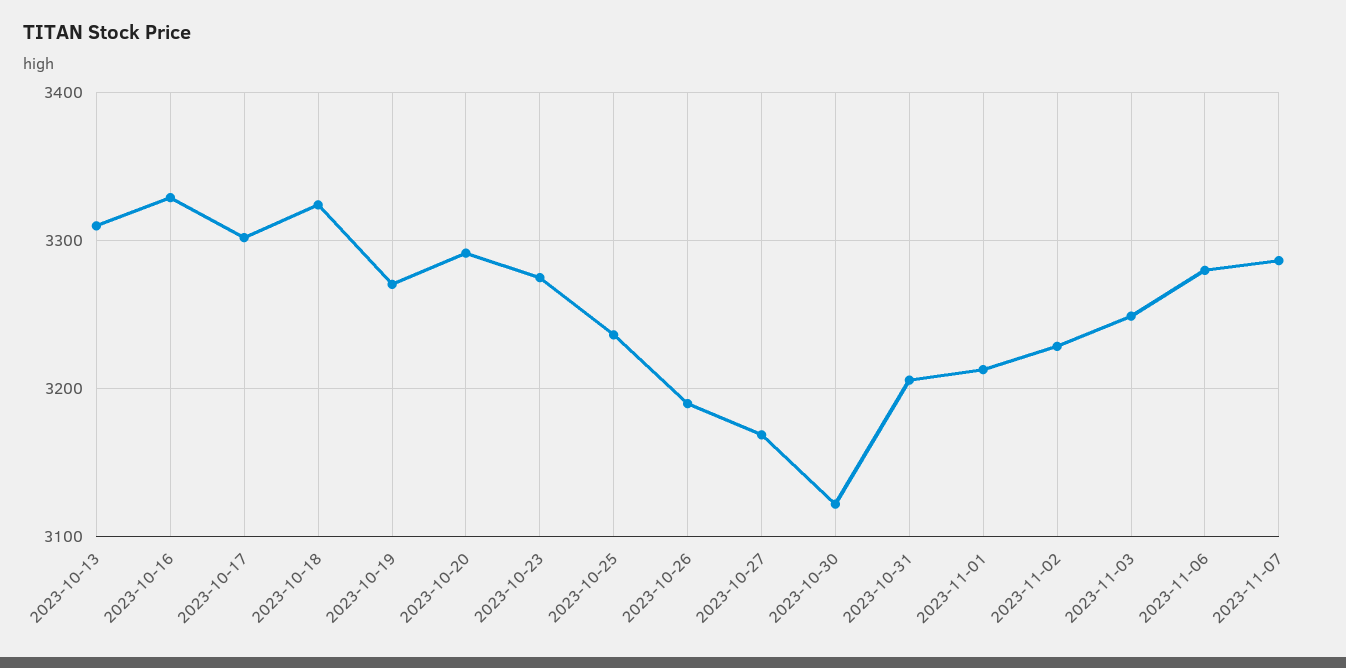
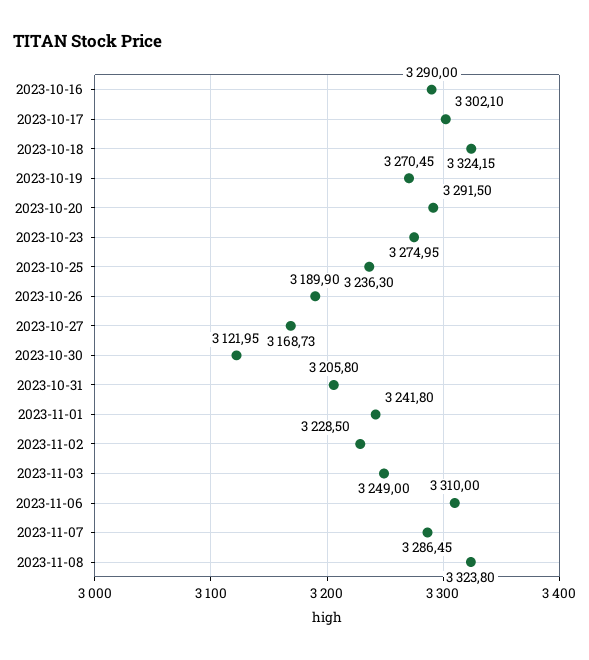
2023-10-13: 3310 -> none
2023-10-16: 3330 -> 3290
2023-11-01: 3210 -> 3241.8
2023-11-06: 3280 -> 3310
2023-11-08: none -> 3323.8

